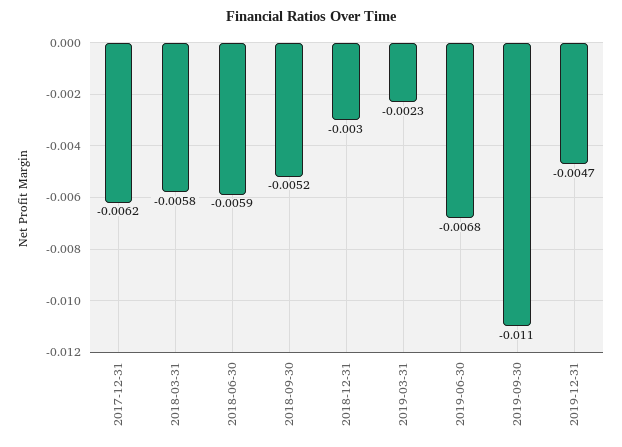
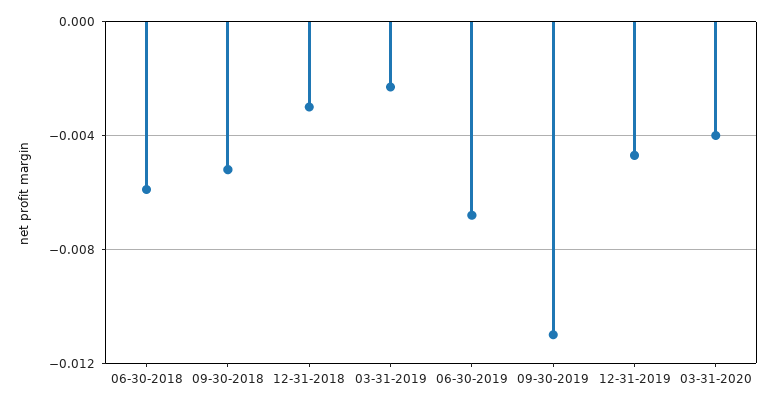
2017-12-31: -0.0062 -> none
2018-03-31: -0.0058 -> none
03-31-2020: none -> -0.004

